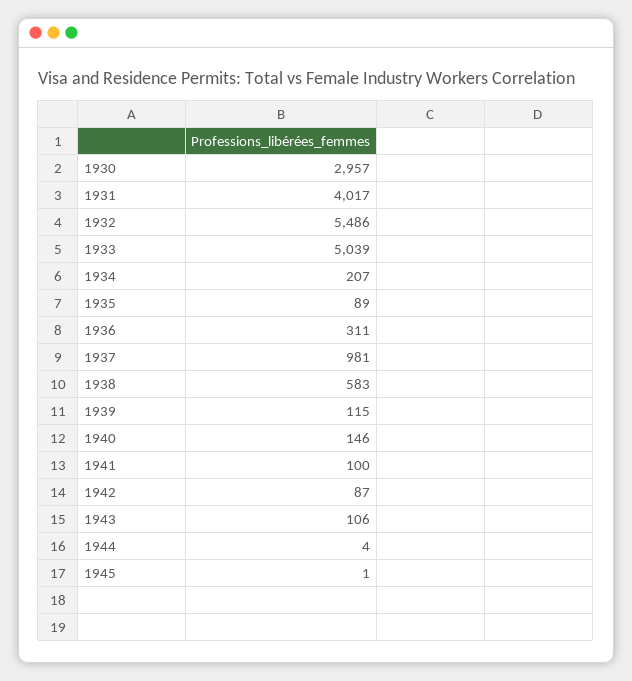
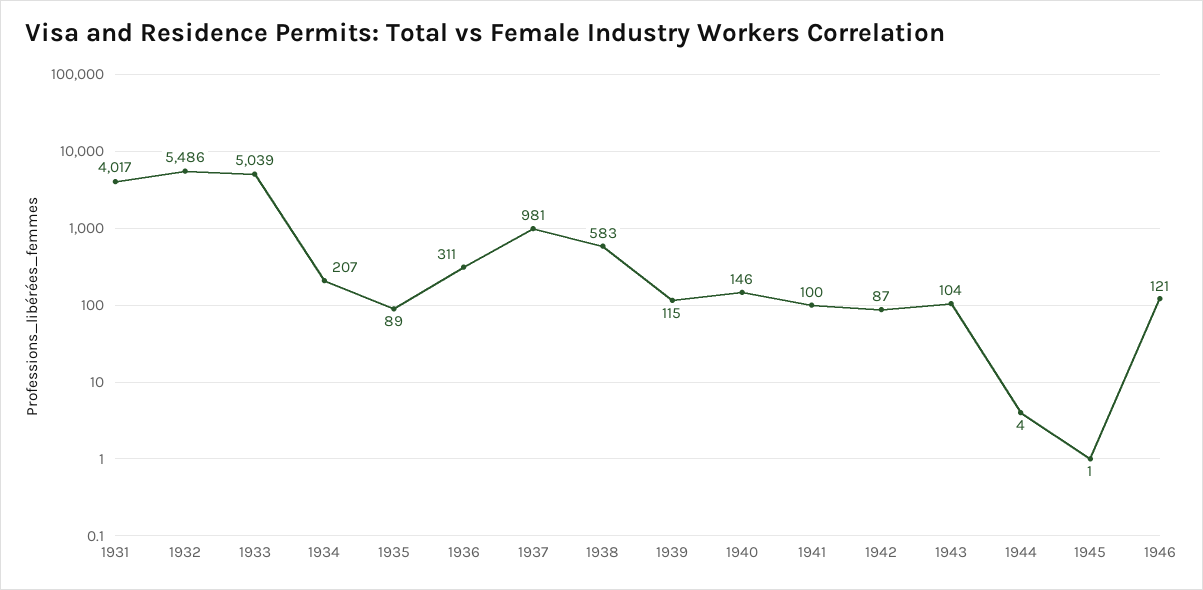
1930: 2957 -> none
1943: 106 -> 104
1946: none -> 121

